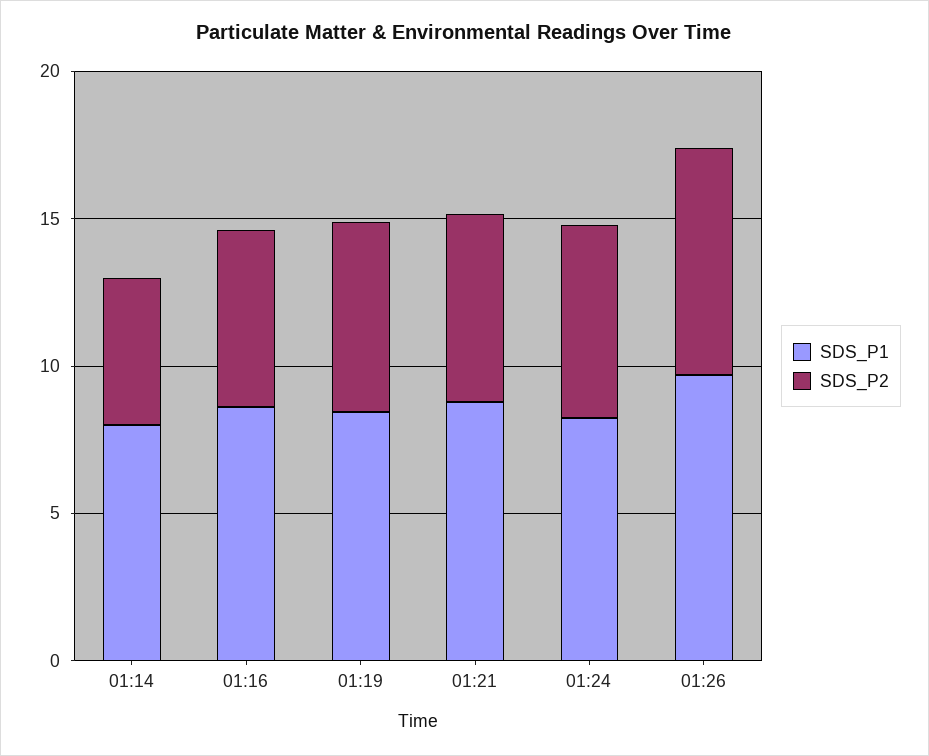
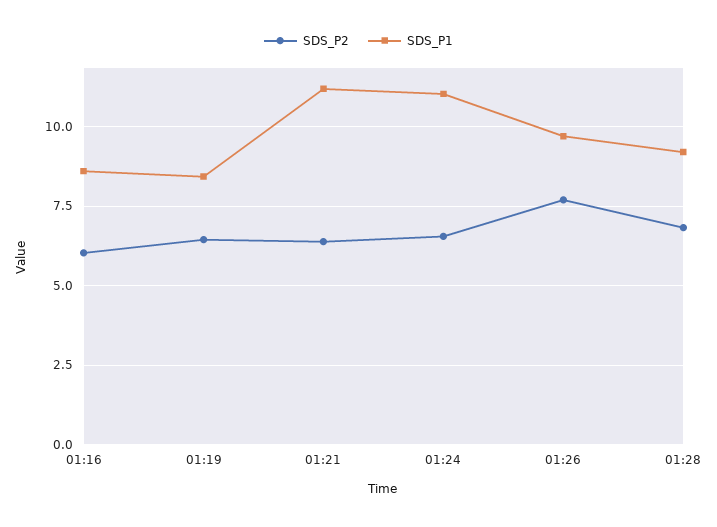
SDS_P1, 01:14: 8 -> none
SDS_P2, 01:14: 5 -> none
SDS_P1, 01:21: 9 -> 11.25
SDS_P1, 01:24: 8 -> 11
SDS_P2, 01:28: none -> 6.75
SDS_P1, 01:28: none -> 9.25

